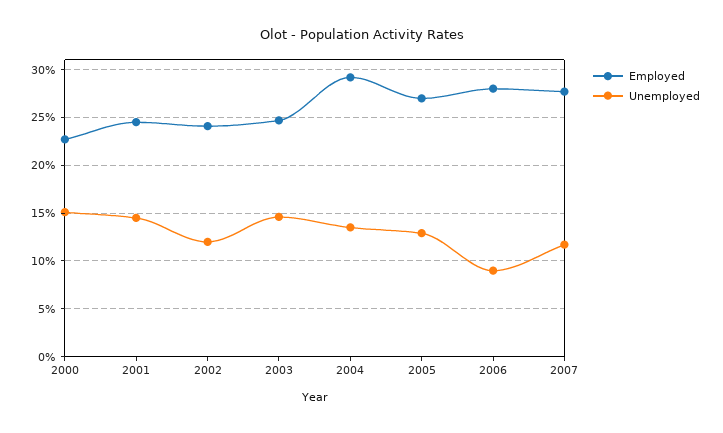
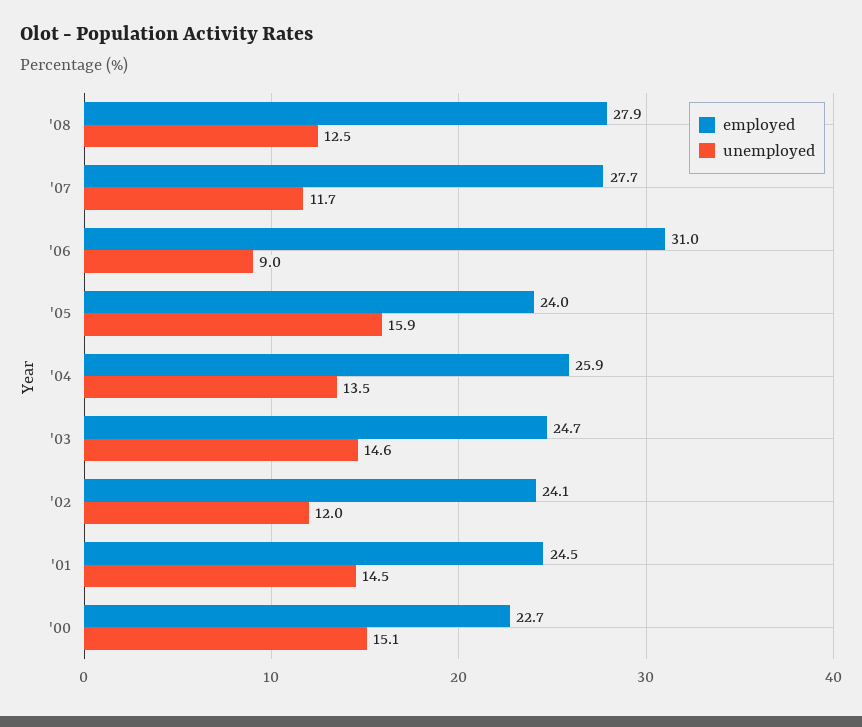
Employed, 2004: 29 -> 25.9
Employed, 2005: 27 -> 24
Unemployed, 2005: 13 -> 15.9
Employed, 2006: 28 -> 31
Employed, '08: none -> 27.9
Unemployed, '08: none -> 12.5

